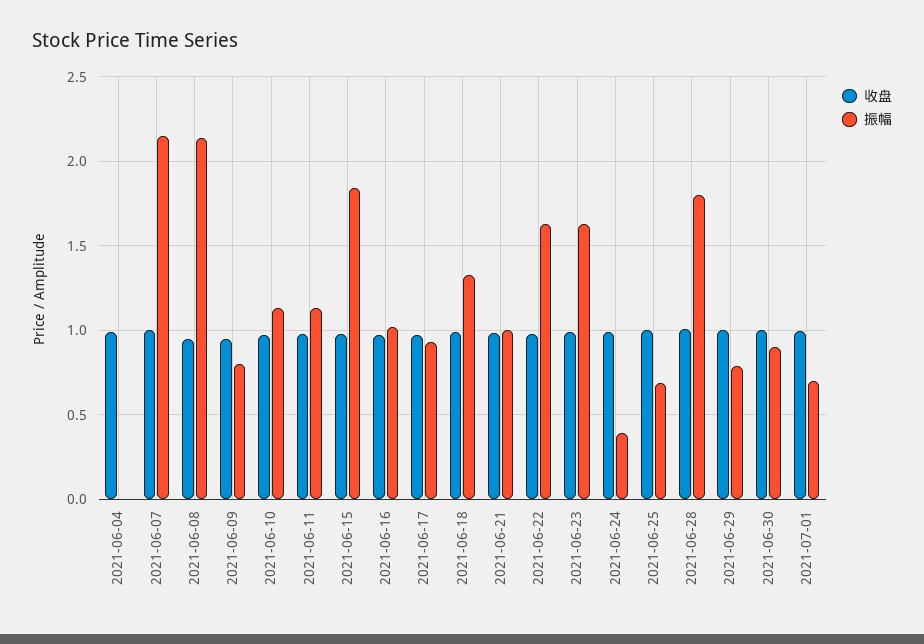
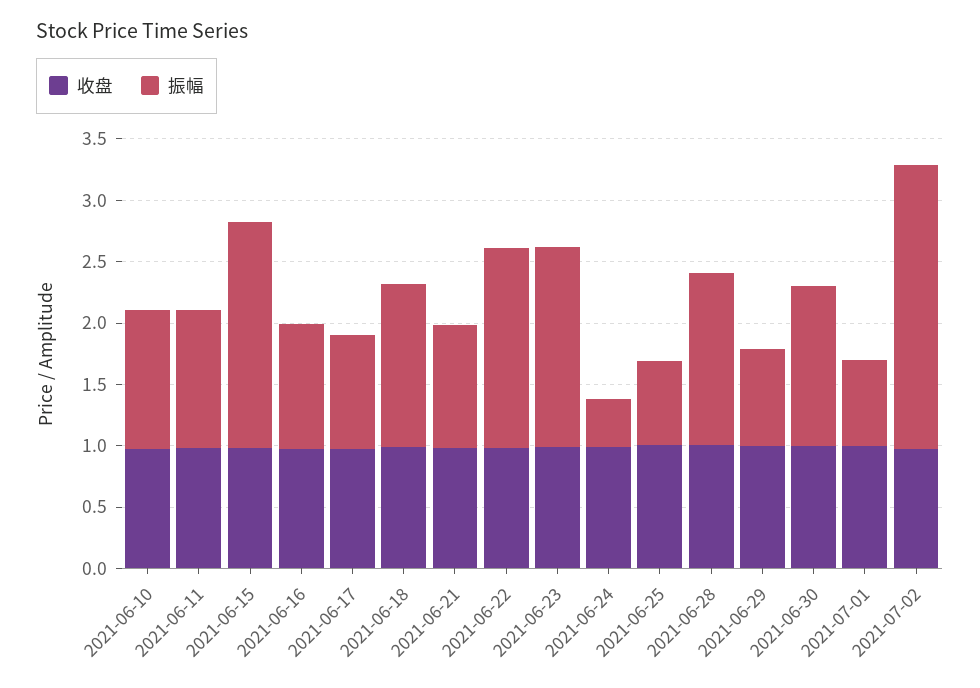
收盘, 2021-06-04: 1 -> none
振幅, 2021-06-04: 0 -> none
收盘, 2021-06-07: 1 -> none
振幅, 2021-06-07: 2.15 -> none
收盘, 2021-06-08: 0.95 -> none
振幅, 2021-06-08: 2.15 -> none
收盘, 2021-06-09: 0.95 -> none
振幅, 2021-06-09: 0.8 -> none
振幅, 2021-06-28: 1.8 -> 1.4
振幅, 2021-06-30: 0.9 -> 1.3
收盘, 2021-07-02: none -> 1
振幅, 2021-07-02: none -> 2.3

